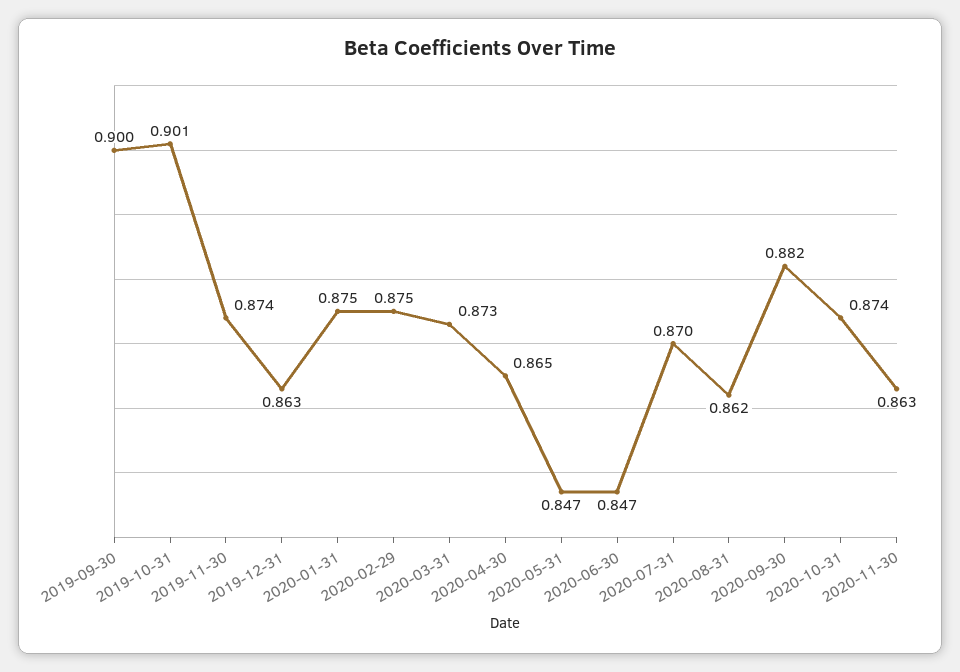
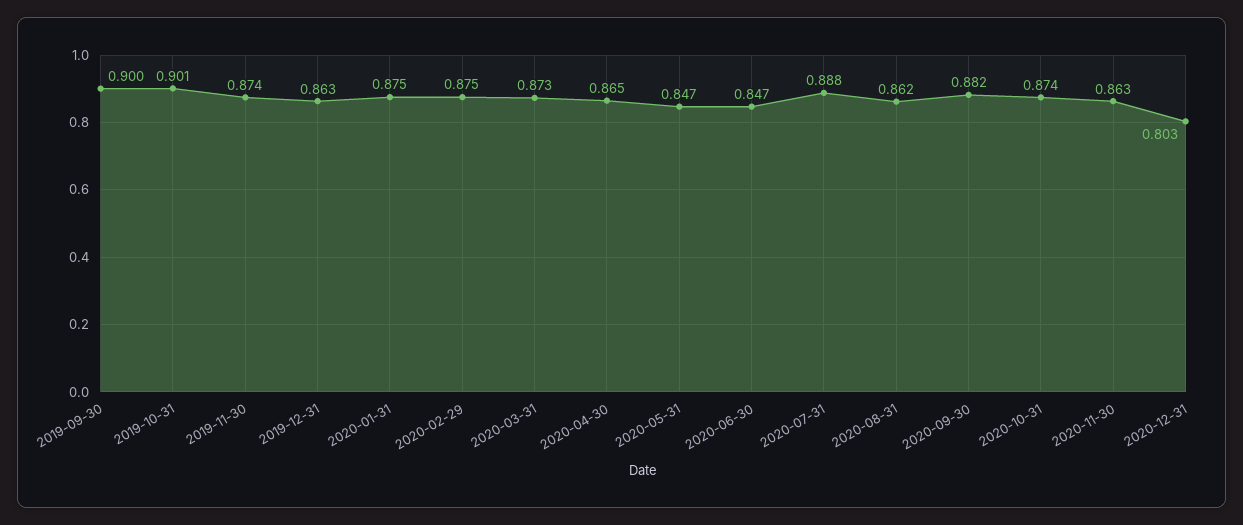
2020-07-31: 0.87 -> 0.888
2020-12-31: none -> 0.803

